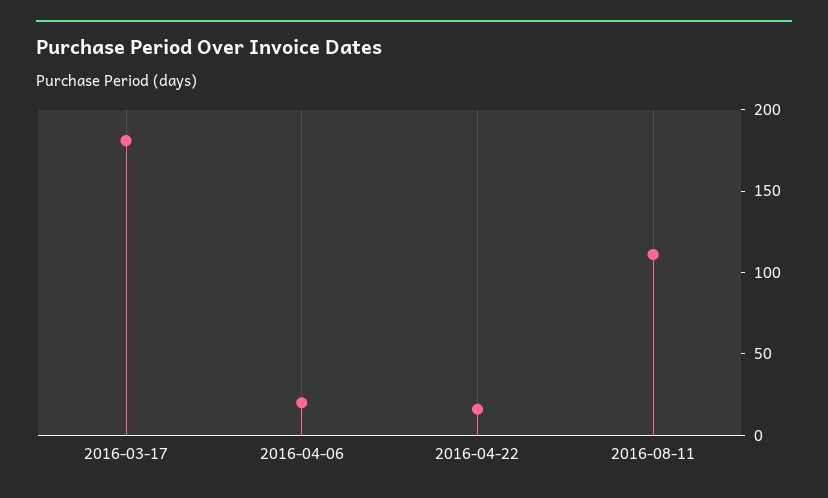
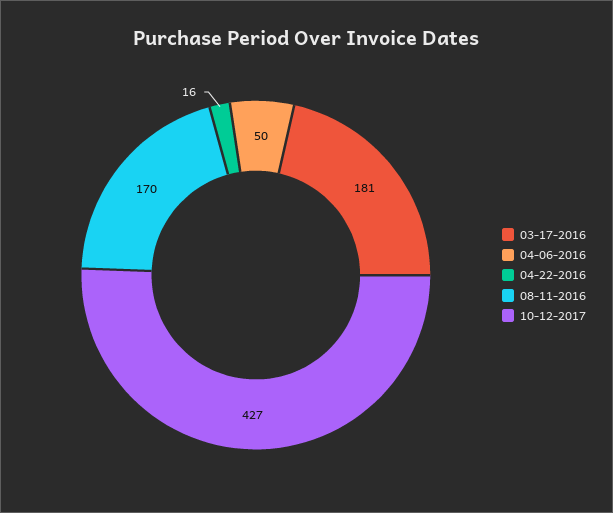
2016-04-06: 20 -> 50
2016-08-11: 110 -> 170
10-12-2017: none -> 427

